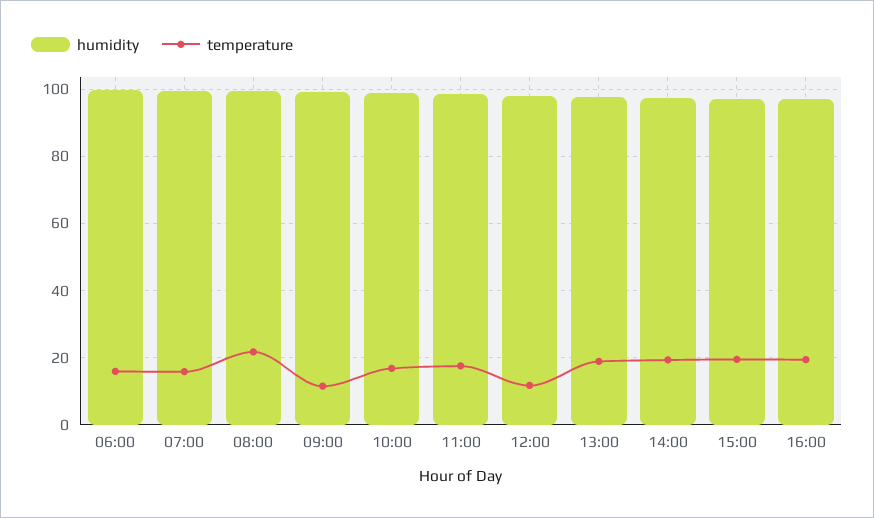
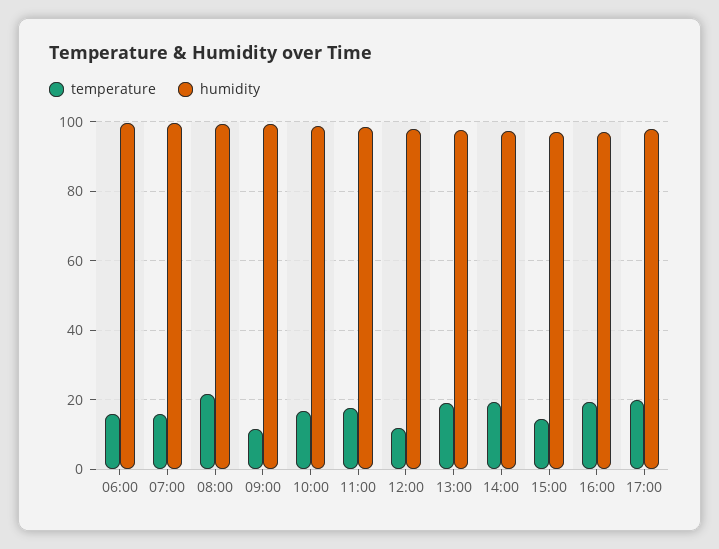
temperature, 15:00: 20 -> 14
temperature, 17:00: none -> 20
humidity, 17:00: none -> 98

